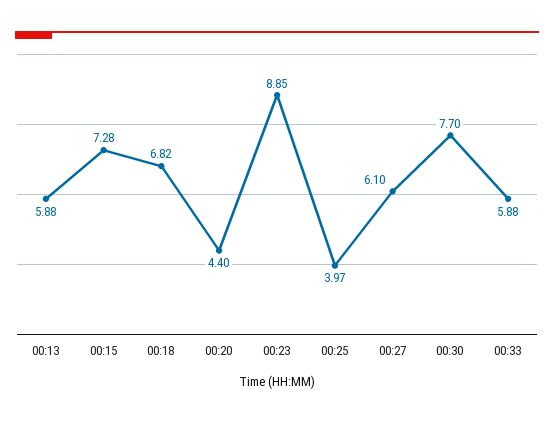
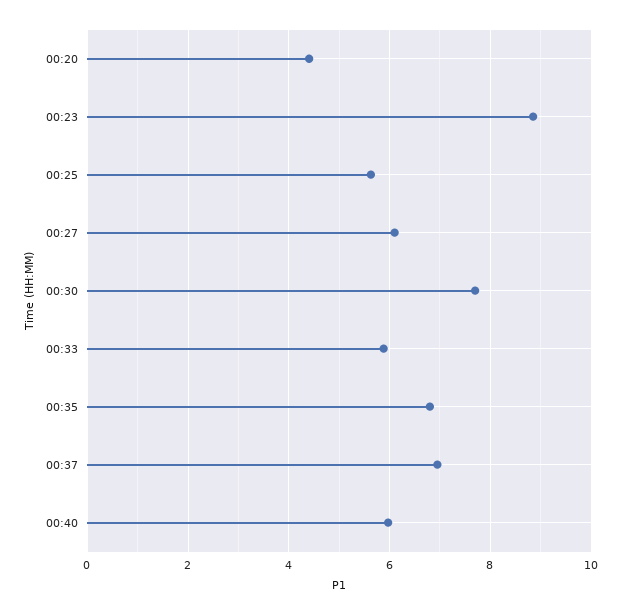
00:13: 5.88 -> none
00:15: 7.28 -> none
00:18: 6.82 -> none
00:25: 3.97 -> 5.6
00:35: none -> 6.8
00:37: none -> 7
00:40: none -> 6

